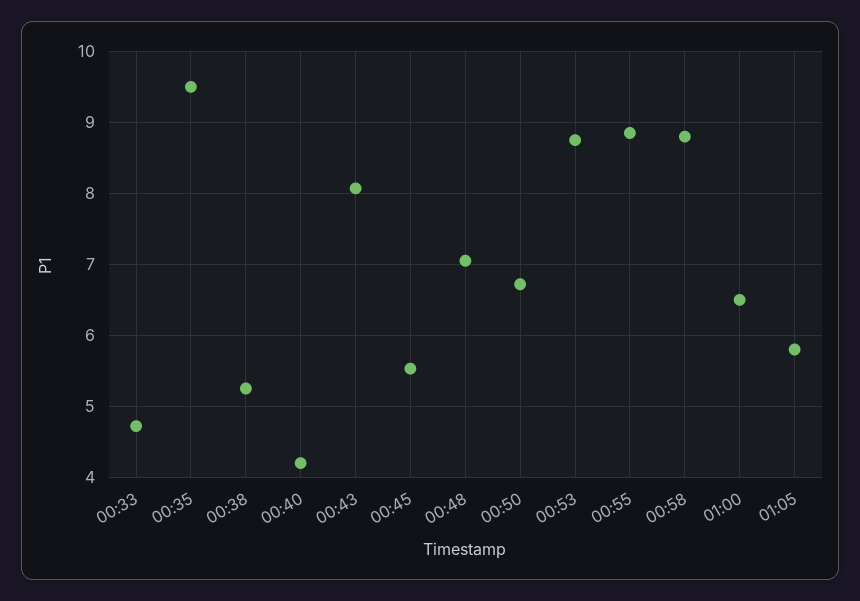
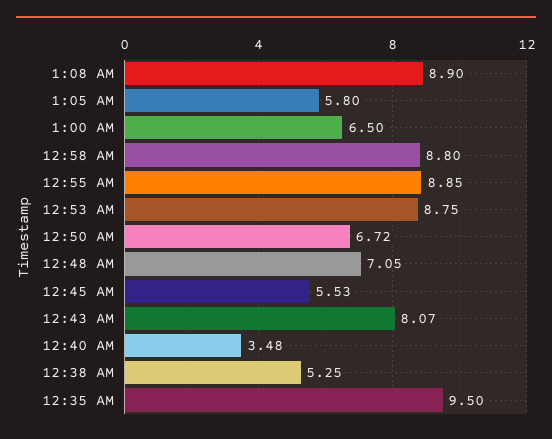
00:33: 4.7 -> none
00:40: 4.2 -> 3.48
1:08 AM: none -> 8.9

